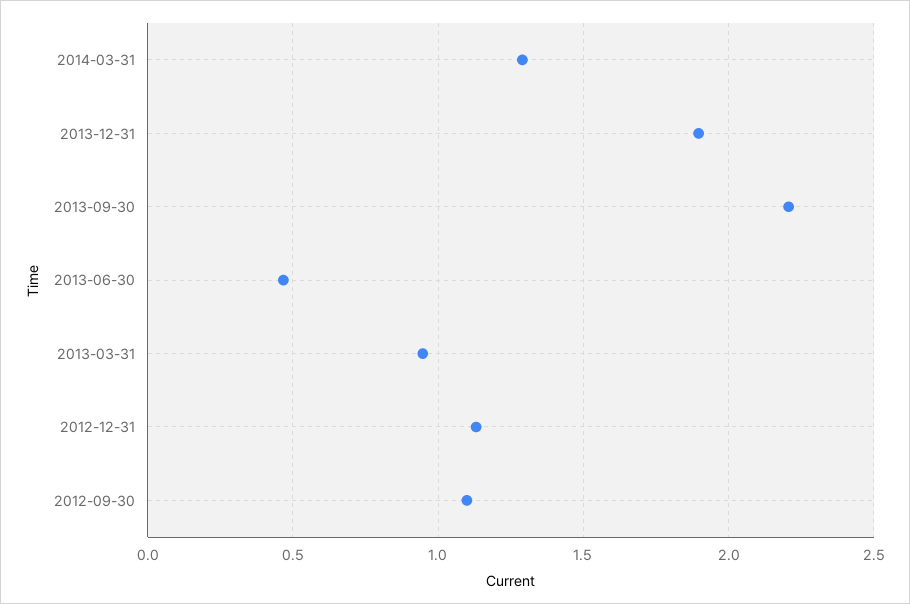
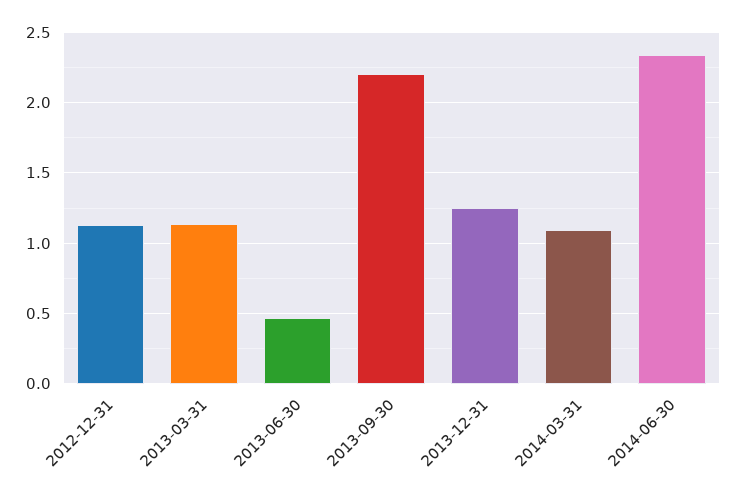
2014-03-31: 1.3 -> 1.1
2013-12-31: 1.9 -> 1.25
2013-03-31: 0.95 -> 1.15
2012-09-30: 1.1 -> none
2014-06-30: none -> 2.35

